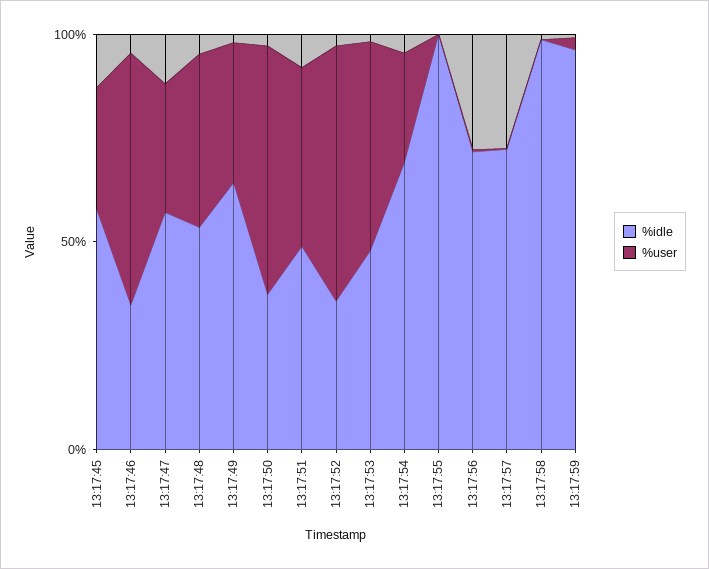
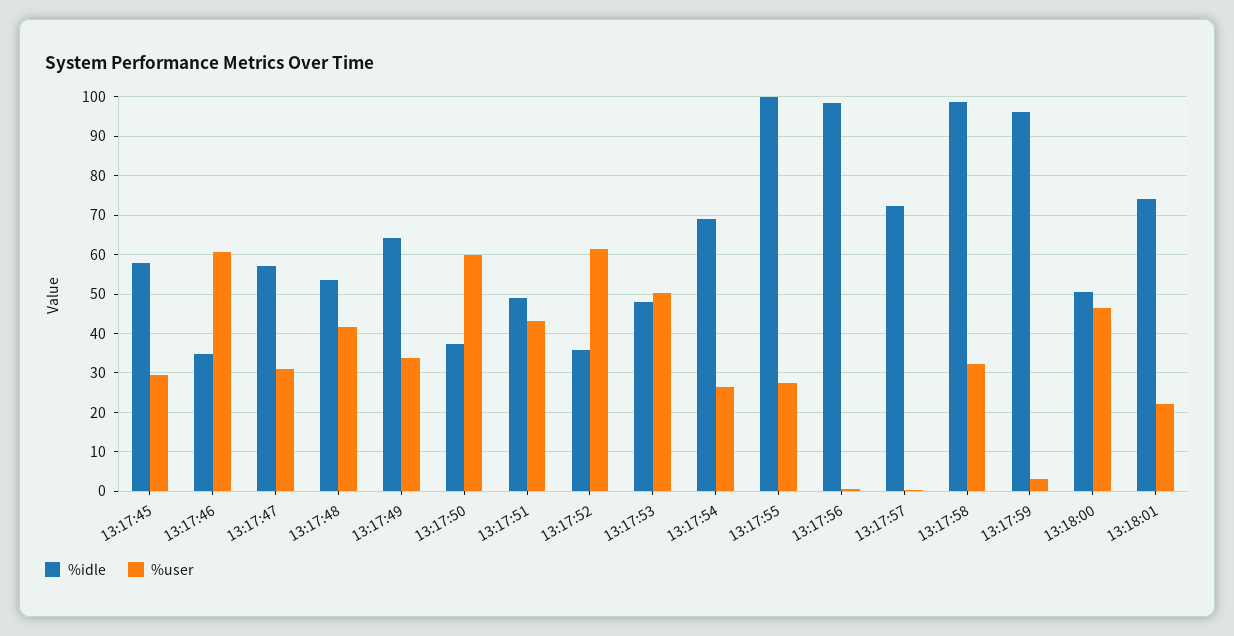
%user, 13:17:55: 0 -> 28
%idle, 13:17:56: 70 -> 98
%user, 13:17:58: 0 -> 32
%idle, 13:18:00: none -> 50
%user, 13:18:00: none -> 46
%idle, 13:18:01: none -> 74
%user, 13:18:01: none -> 22

